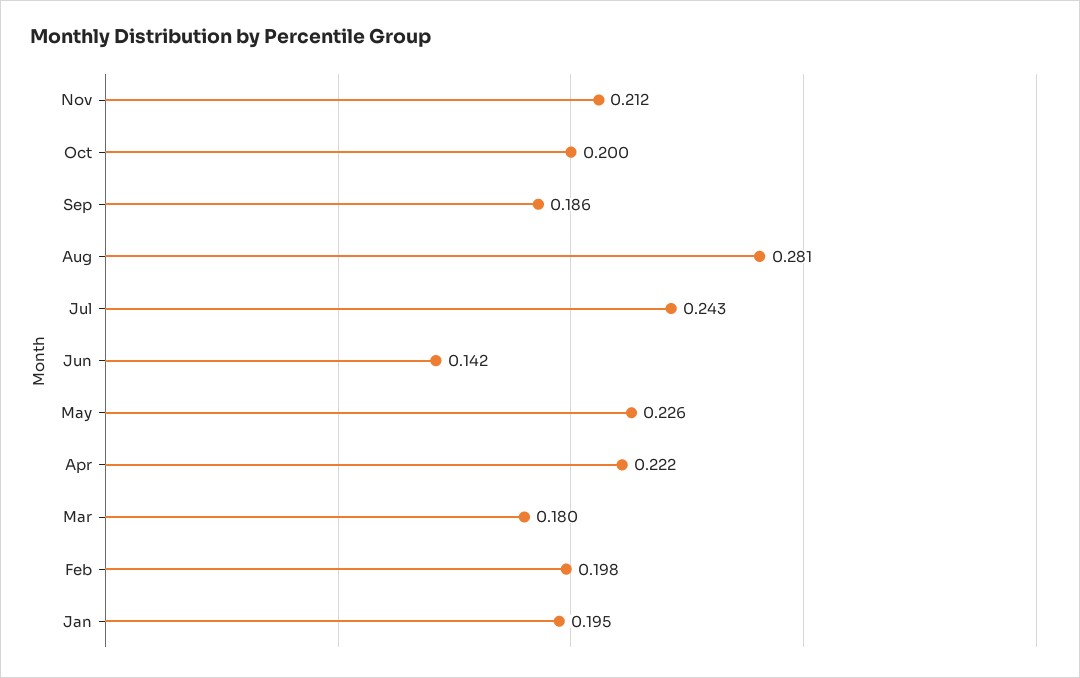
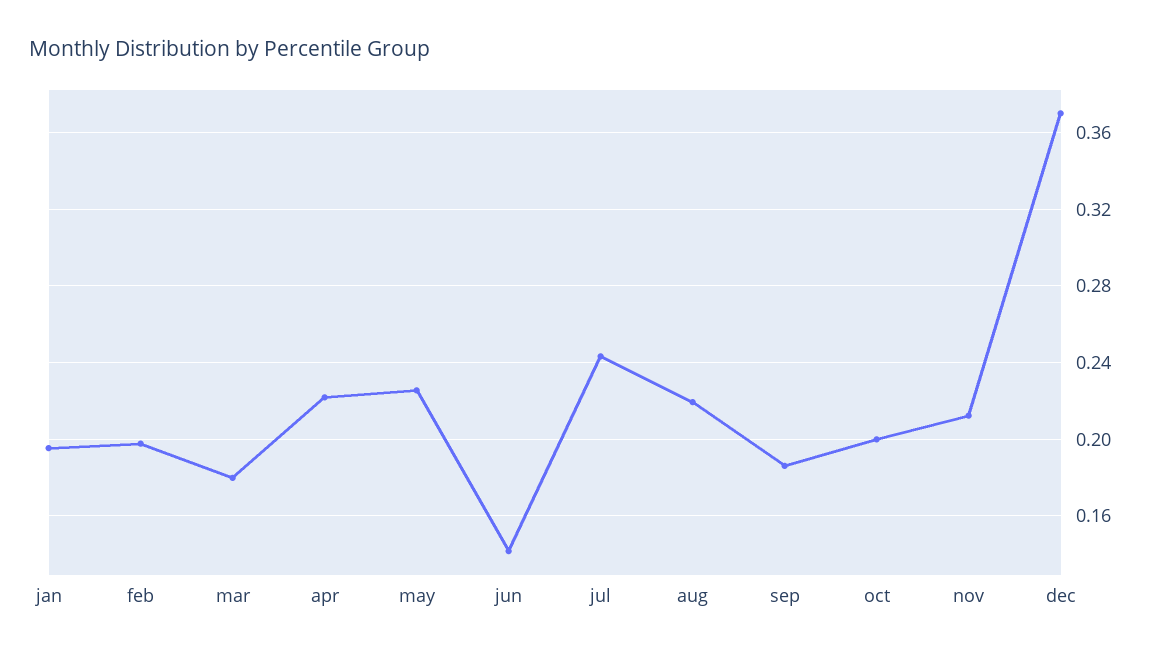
Aug: 0.281 -> 0.22
dec: none -> 0.37

